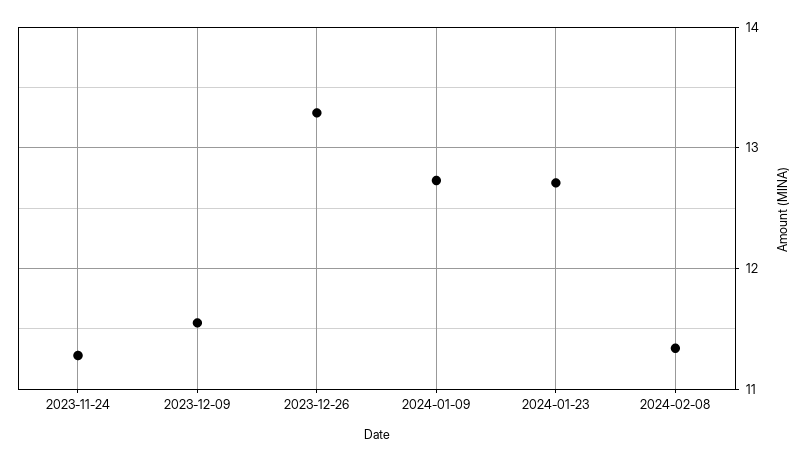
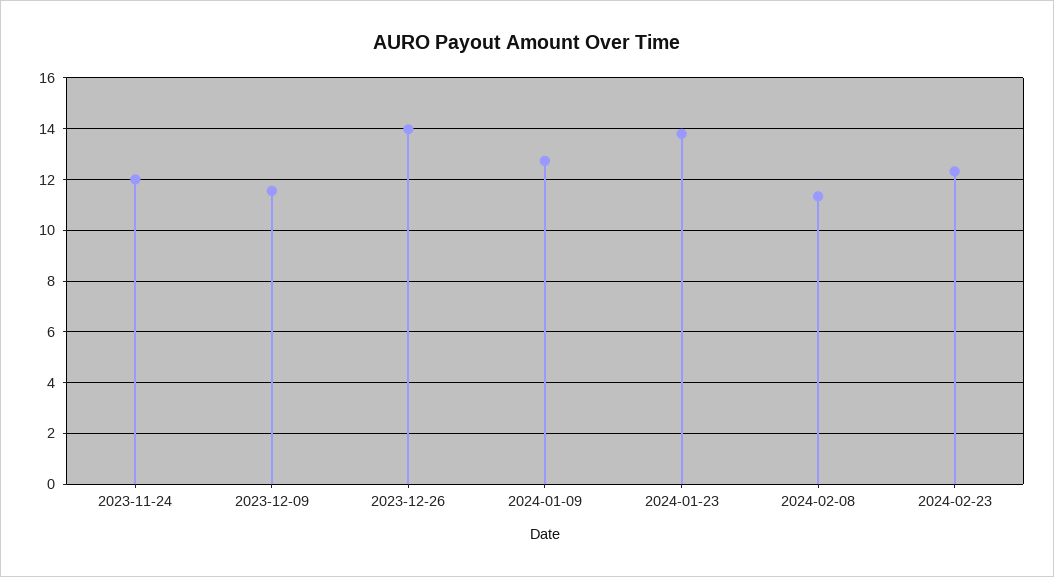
2023-11-24: 11.3 -> 12
2023-12-26: 13.3 -> 14
2024-01-23: 12.7 -> 13.75
2024-02-23: none -> 12.25

